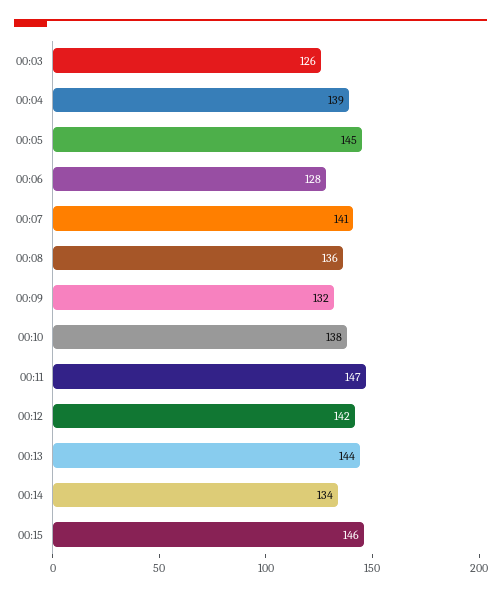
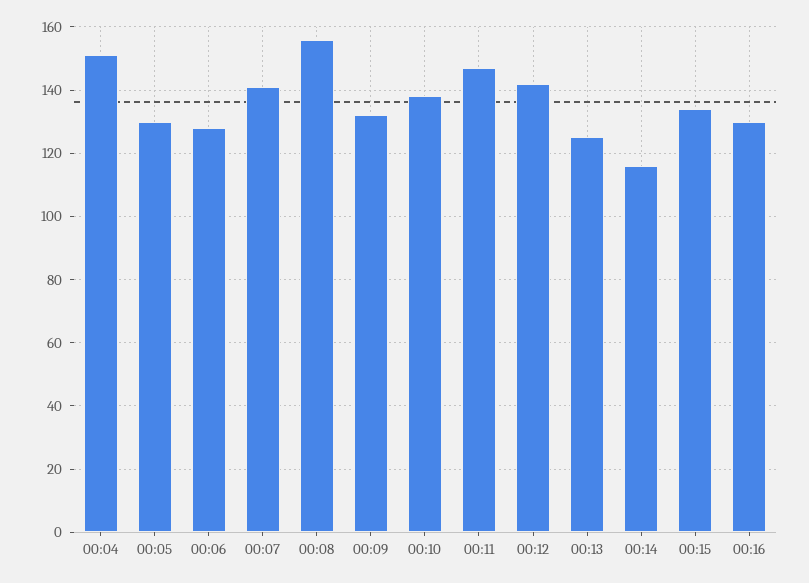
00:03: 126 -> none
00:04: 139 -> 150
00:05: 145 -> 130
00:08: 136 -> 155
00:13: 144 -> 125
00:14: 134 -> 115
00:15: 146 -> 135
00:16: none -> 130

